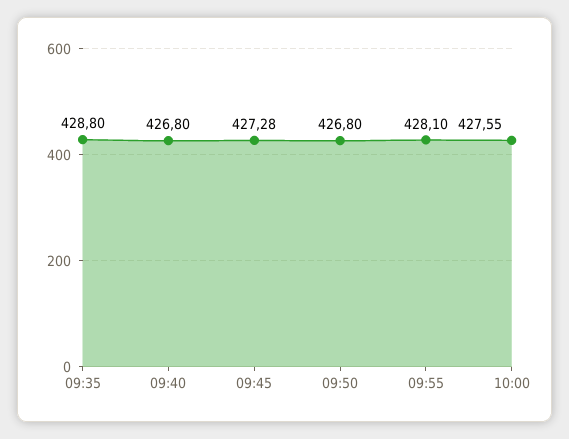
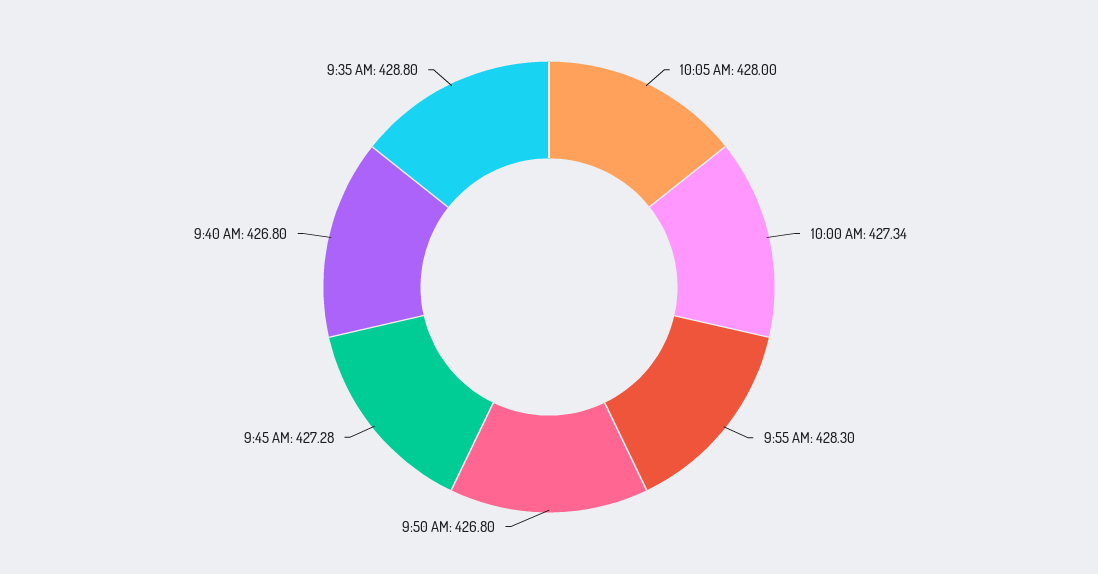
09:55: 428.1 -> 428.3
10:00: 427.55 -> 427.34
10:05 AM: none -> 428

